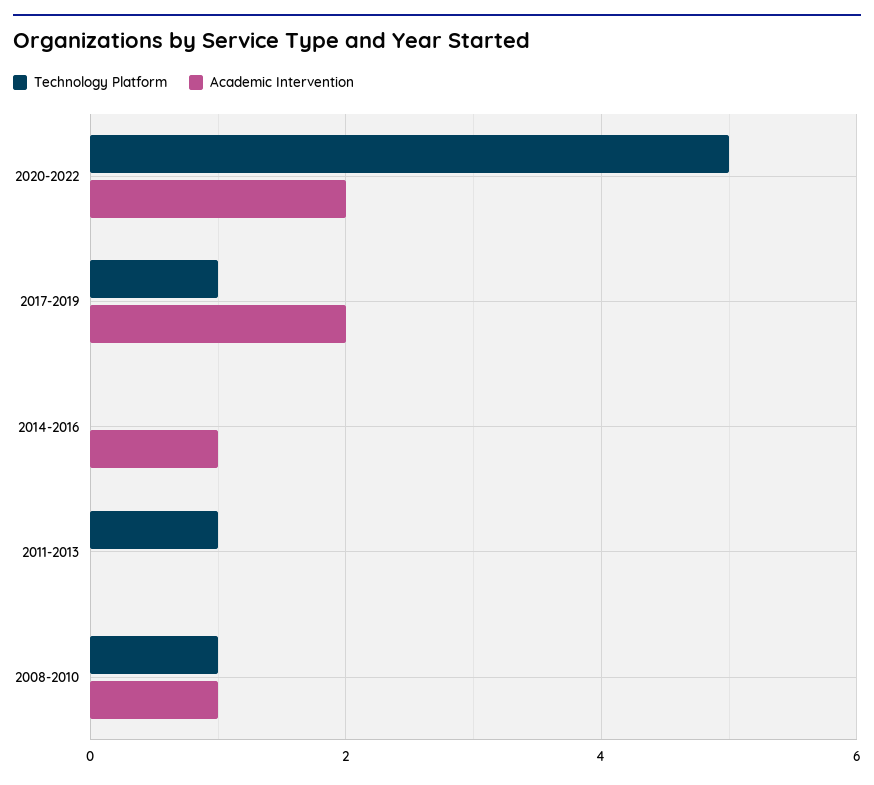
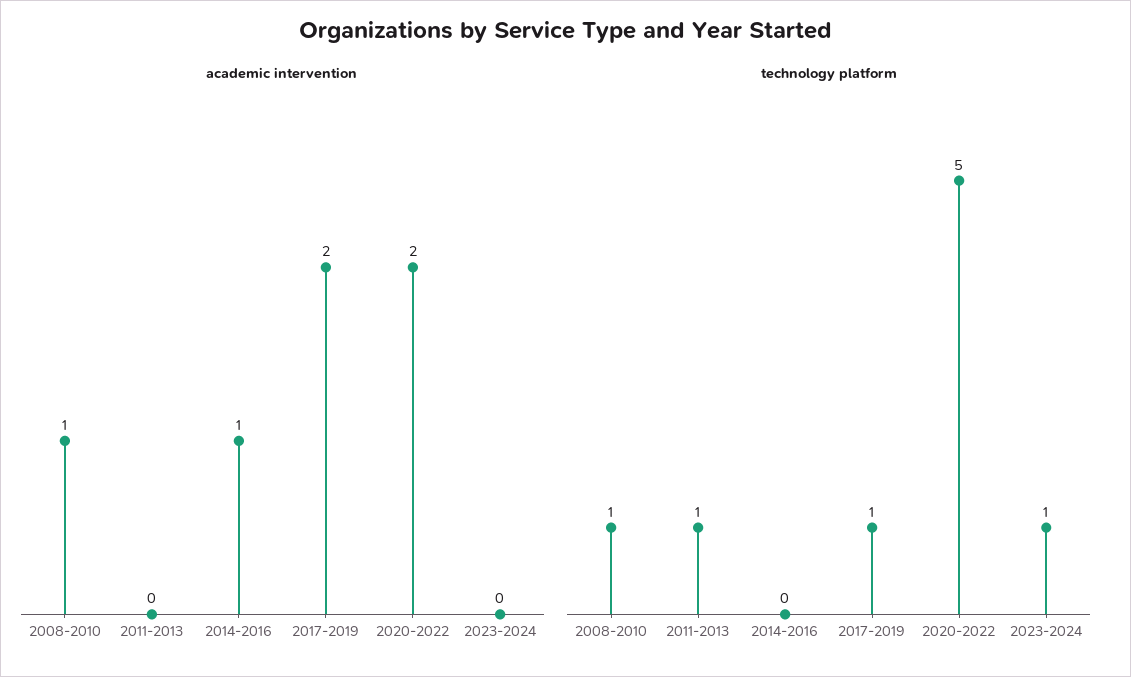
Academic Intervention, 2023-2024: none -> 0
Technology Platform, 2023-2024: none -> 1

